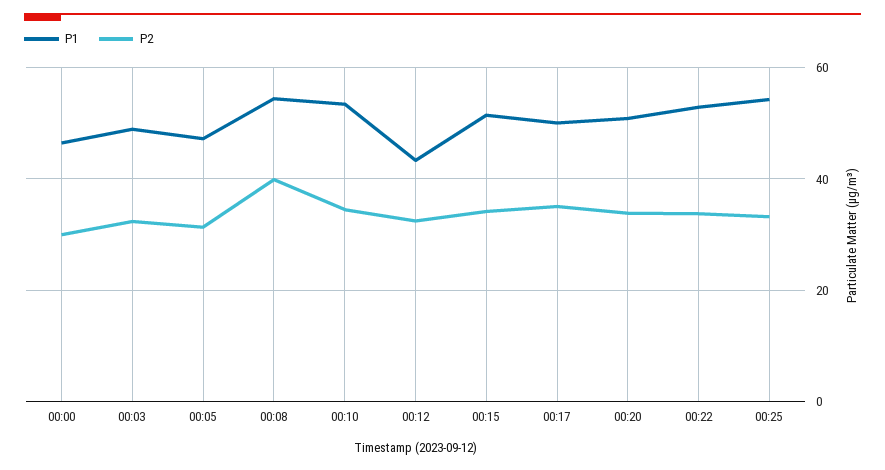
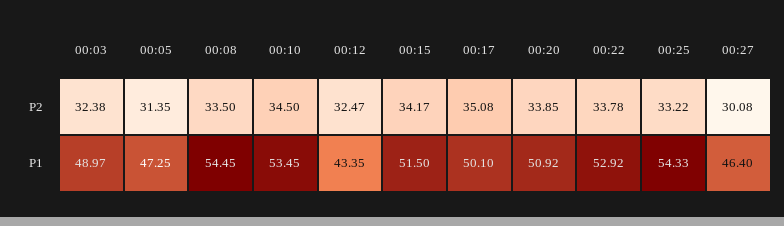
P1, 00:00: 46 -> none
P2, 00:00: 30 -> none
P2, 00:08: 40 -> 33.5
P2, 00:27: none -> 30.08
P1, 00:27: none -> 46.4

